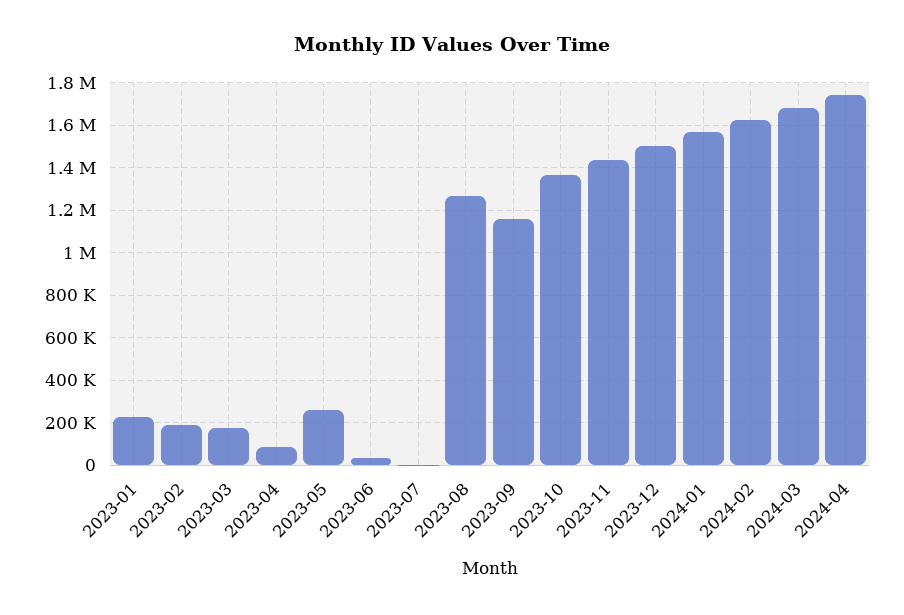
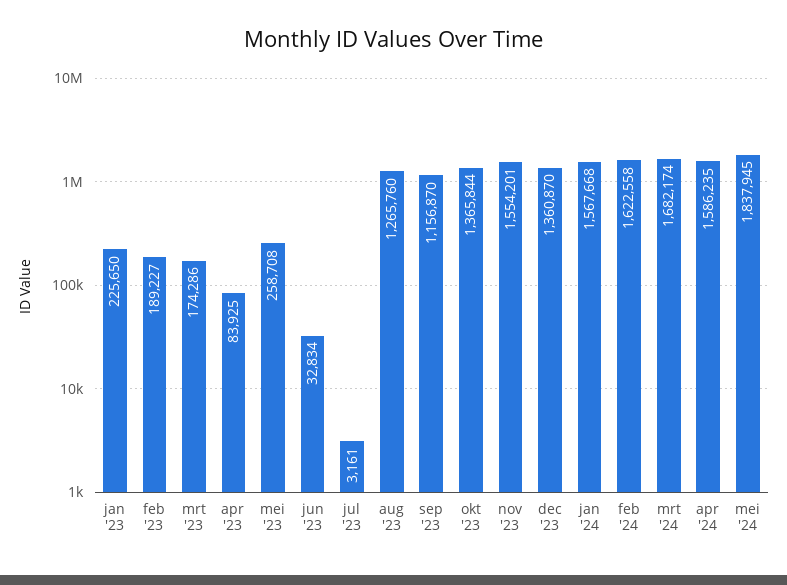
2023-11: 1450000 -> 1554201
2023-12: 1500000 -> 1360870
2024-04: 1750000 -> 1586235
mei '24: none -> 1837945

